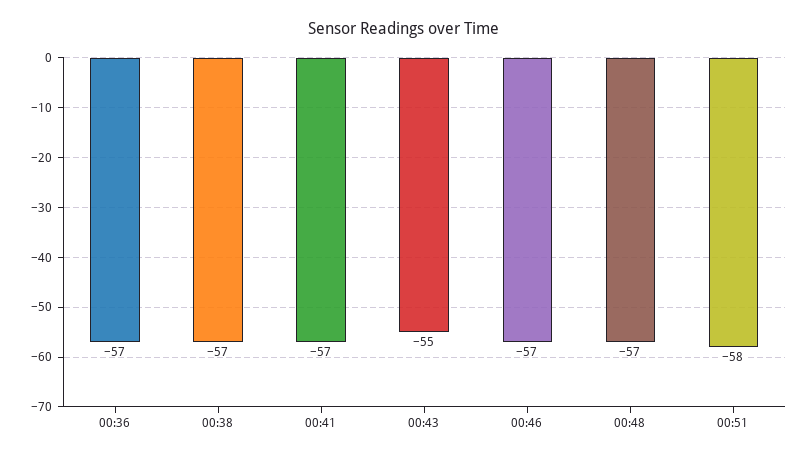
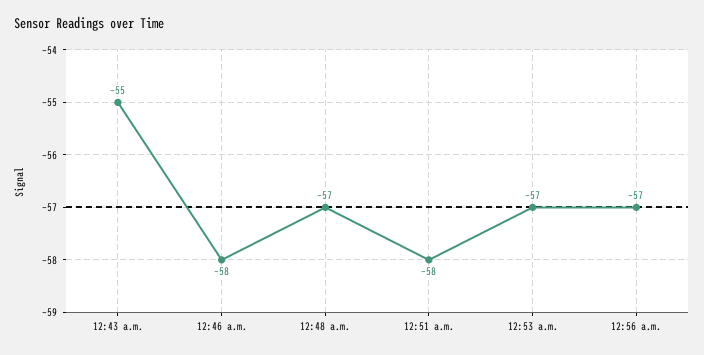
00:36: -57 -> none
00:38: -57 -> none
00:41: -57 -> none
00:46: -57 -> -58
12:53 a.m.: none -> -57
12:56 a.m.: none -> -57

